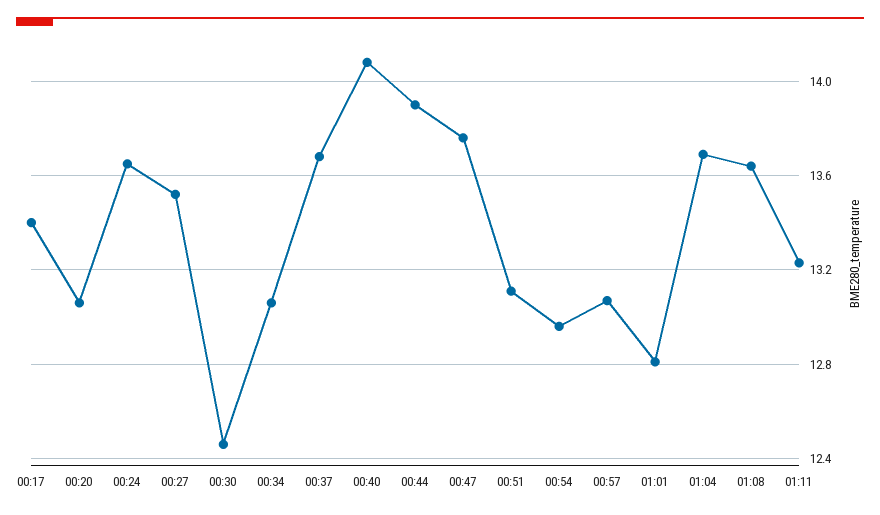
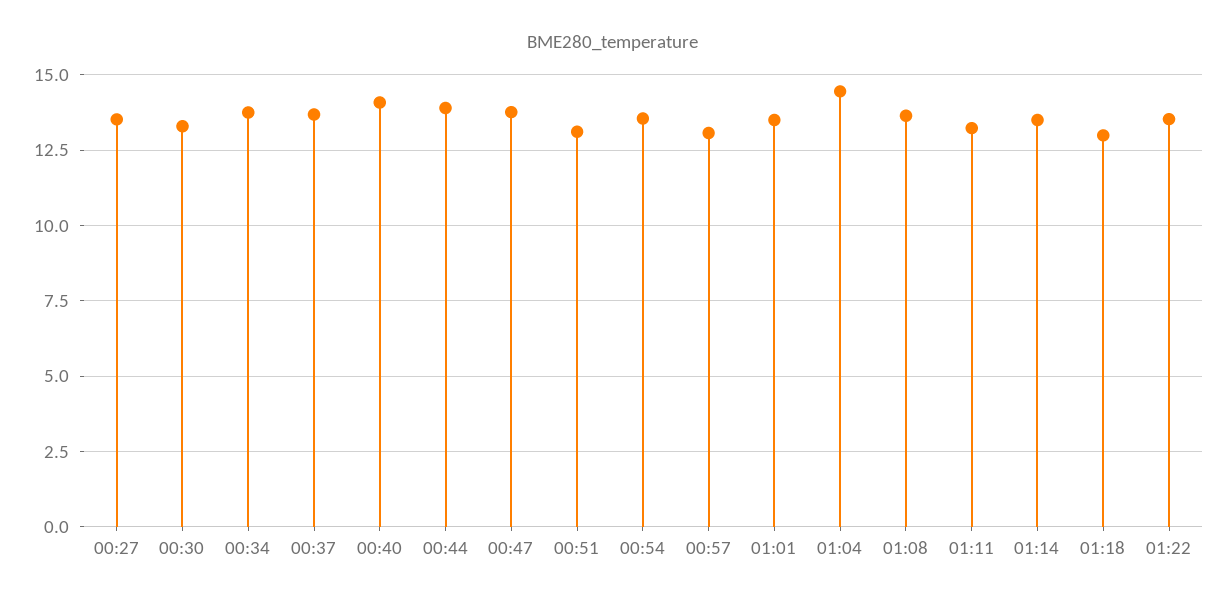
00:17: 13.4 -> none
00:20: 13.05 -> none
00:24: 13.65 -> none
00:30: 12.45 -> 13.25
00:34: 13.05 -> 13.75
00:54: 12.95 -> 13.5
01:01: 12.8 -> 13.5
01:04: 13.7 -> 14.5
01:14: none -> 13.5
01:18: none -> 13
01:22: none -> 13.5

